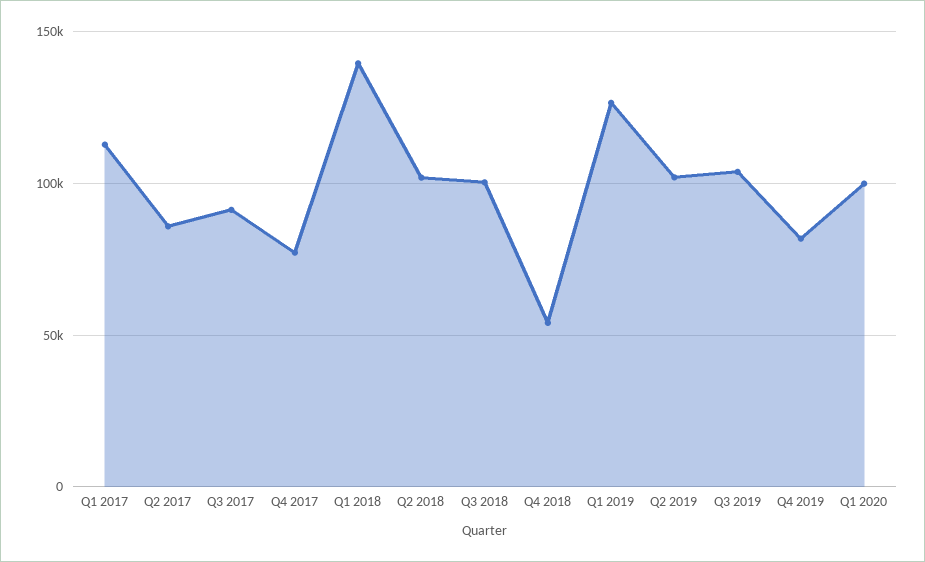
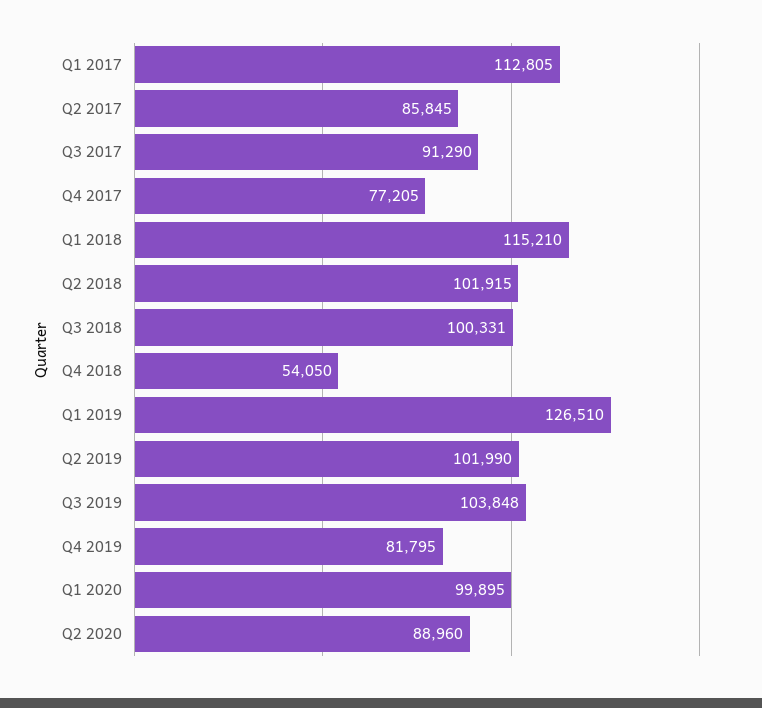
Q1 2018: 140000 -> 115210
Q2 2020: none -> 88960

